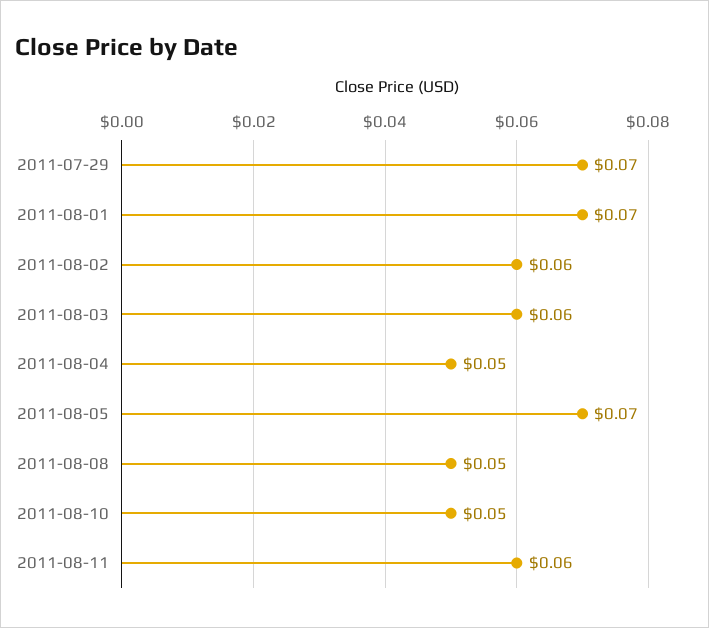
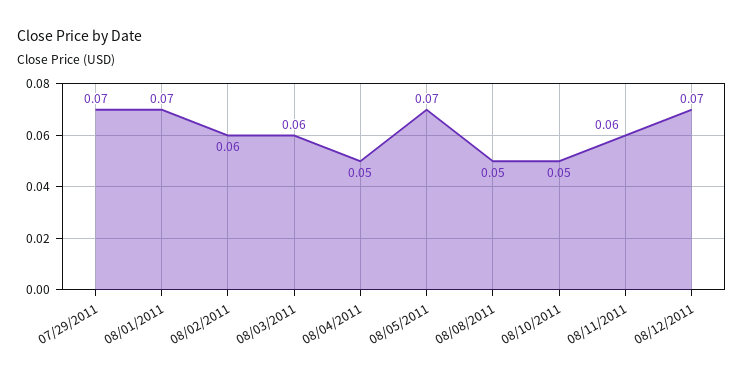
08/12/2011: none -> 0.07

